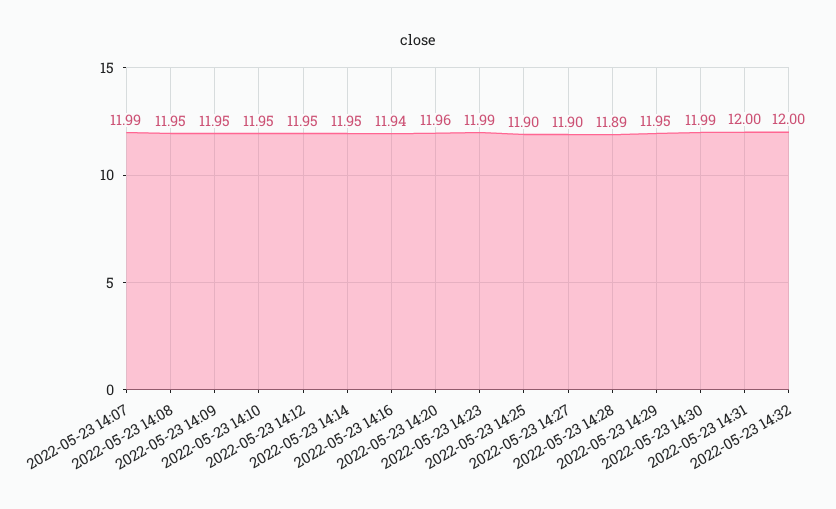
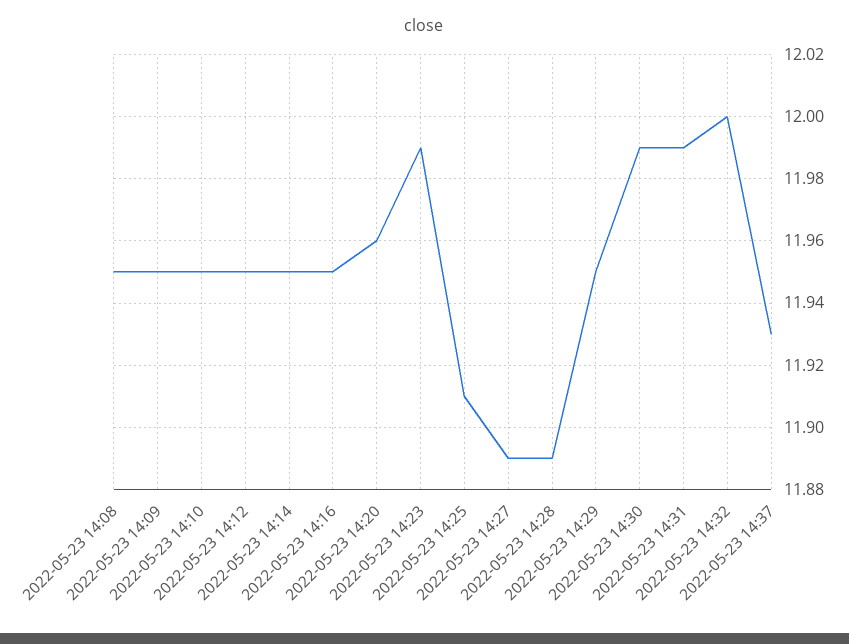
2022-05-23 14:07: 11.99 -> none
2022-05-23 14:16: 11.94 -> 11.95
2022-05-23 14:25: 11.9 -> 11.91
2022-05-23 14:27: 11.9 -> 11.89
2022-05-23 14:31: 12 -> 11.99
2022-05-23 14:37: none -> 11.93

